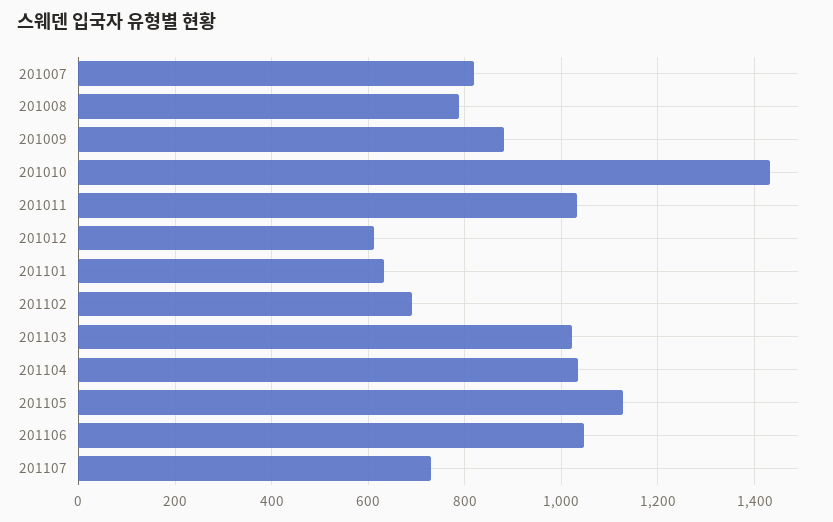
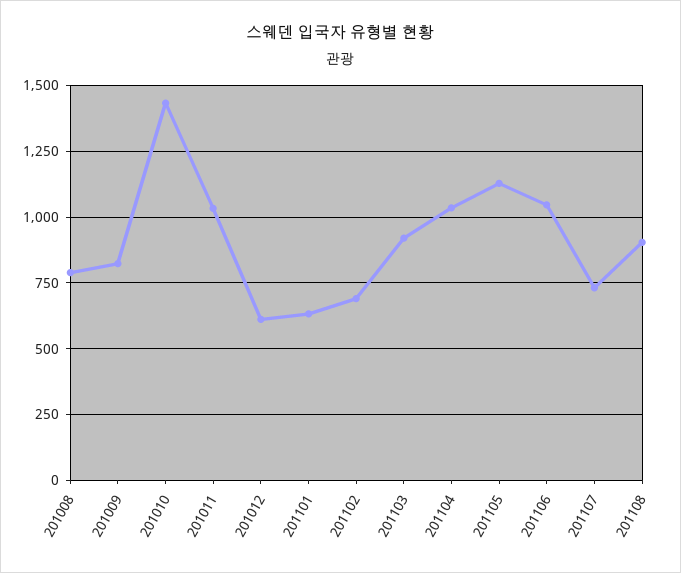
201007: 820 -> none
201009: 880 -> 825
201103: 1020 -> 925
201108: none -> 900

